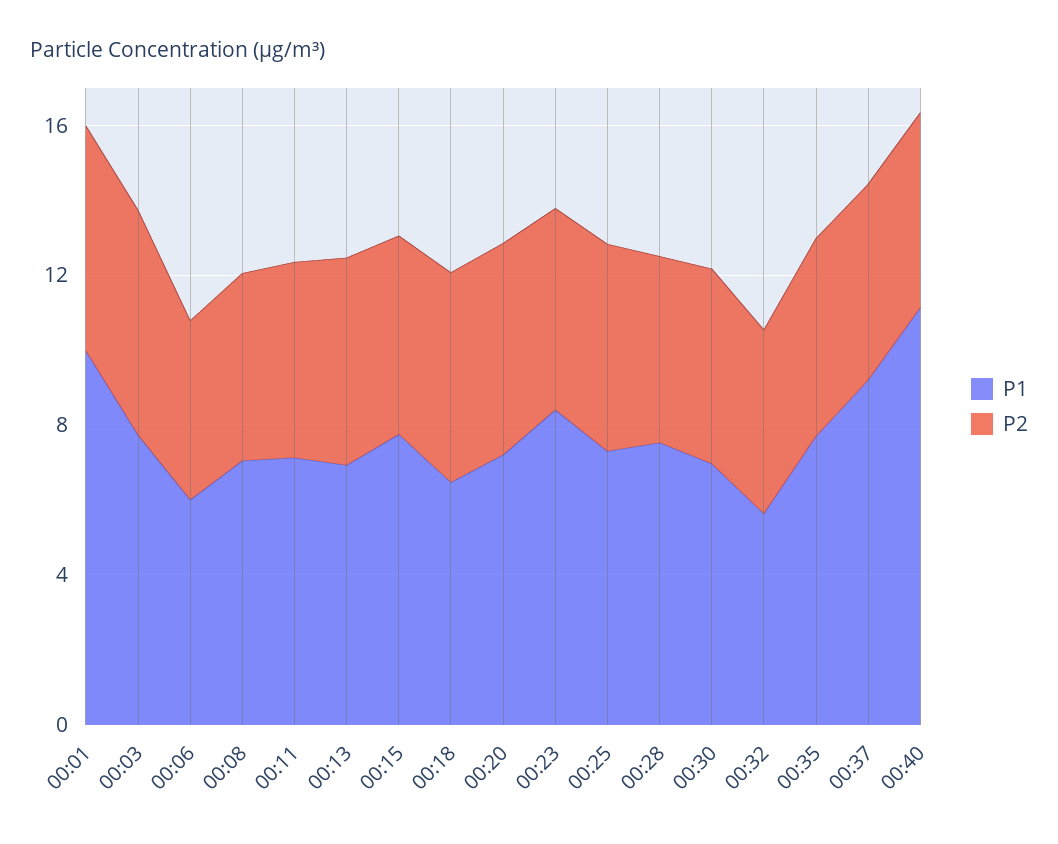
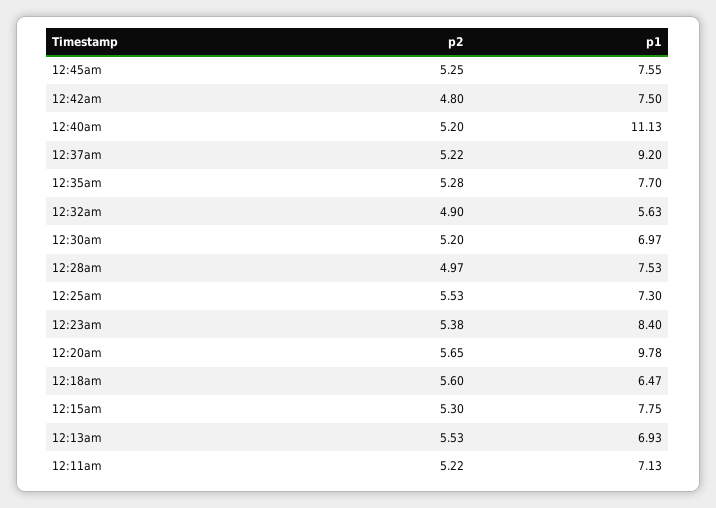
P1, 00:01: 10 -> none
P2, 00:01: 6 -> none
P1, 00:03: 8 -> none
P2, 00:03: 6 -> none
P1, 00:06: 6 -> none
P2, 00:06: 5 -> none
P1, 00:08: 7 -> none
P2, 00:08: 5 -> none
P1, 00:20: 7 -> 9.78
P2, 12:45am: none -> 5.25
P1, 12:45am: none -> 7.55
P2, 12:42am: none -> 4.8
P1, 12:42am: none -> 7.5

